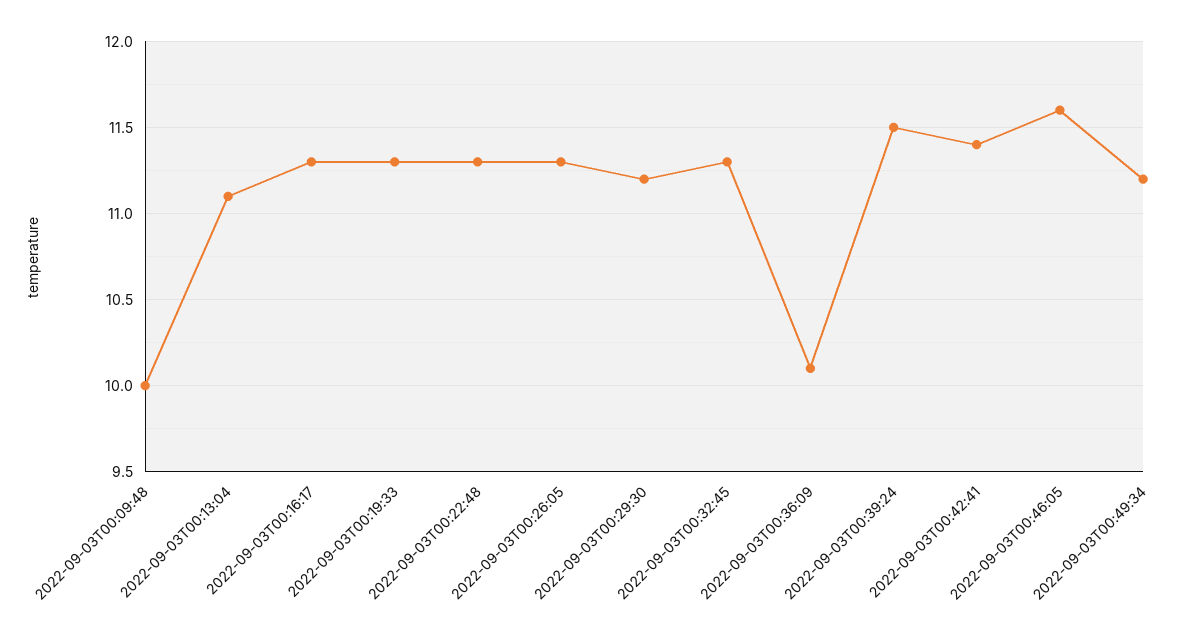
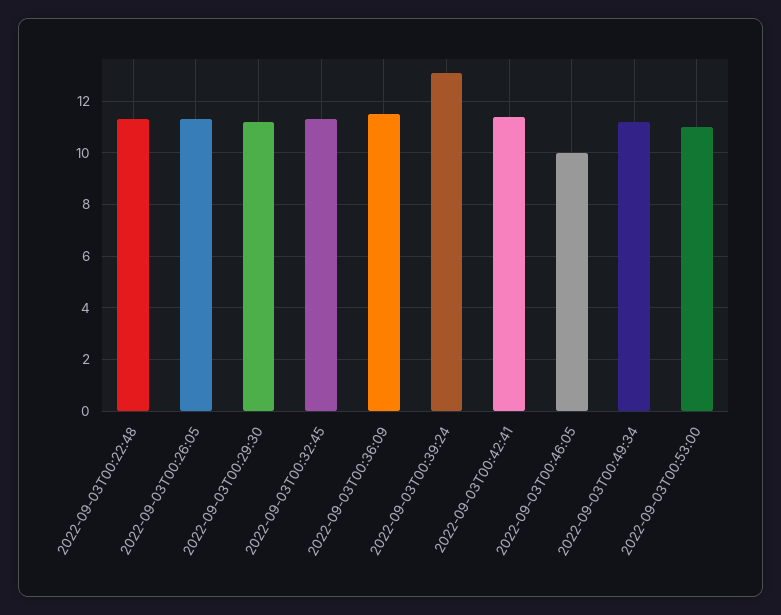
2022-09-03T00:09:48: 10 -> none
2022-09-03T00:13:04: 11.1 -> none
2022-09-03T00:16:17: 11.3 -> none
2022-09-03T00:19:33: 11.3 -> none
2022-09-03T00:36:09: 10.1 -> 11.5
2022-09-03T00:39:24: 11.5 -> 13
2022-09-03T00:46:05: 11.6 -> 10
2022-09-03T00:53:00: none -> 11

